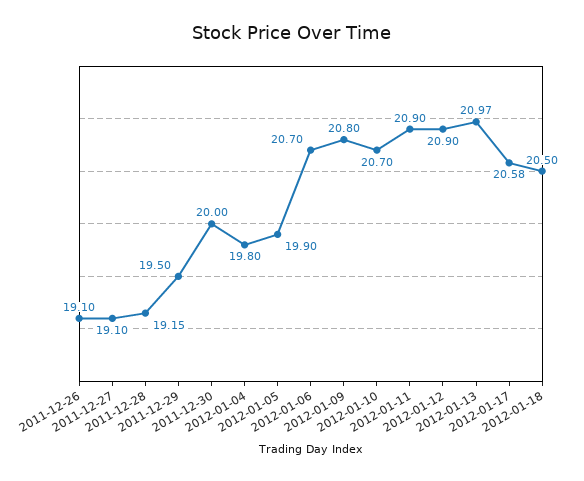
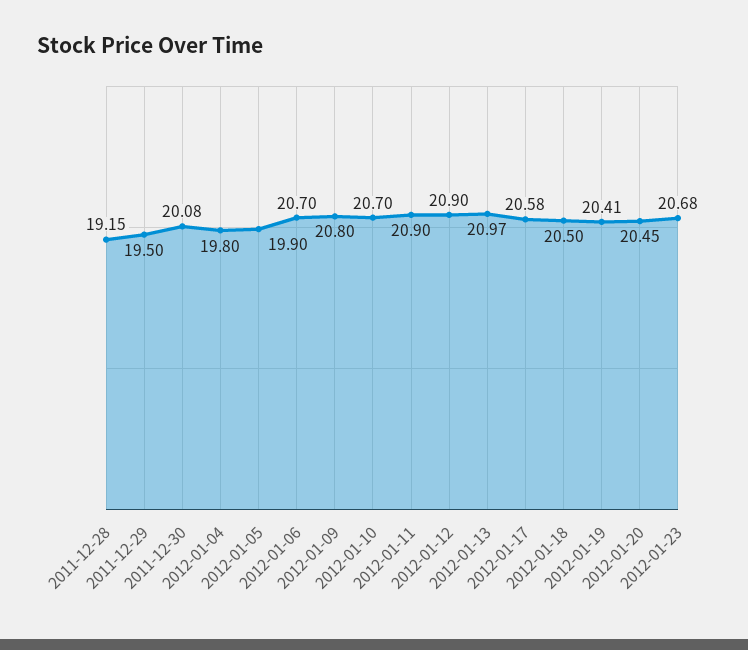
2011-12-26: 19.1 -> none
2011-12-27: 19.1 -> none
2011-12-30: 20 -> 20.08
2012-01-19: none -> 20.41
2012-01-20: none -> 20.45
2012-01-23: none -> 20.68

